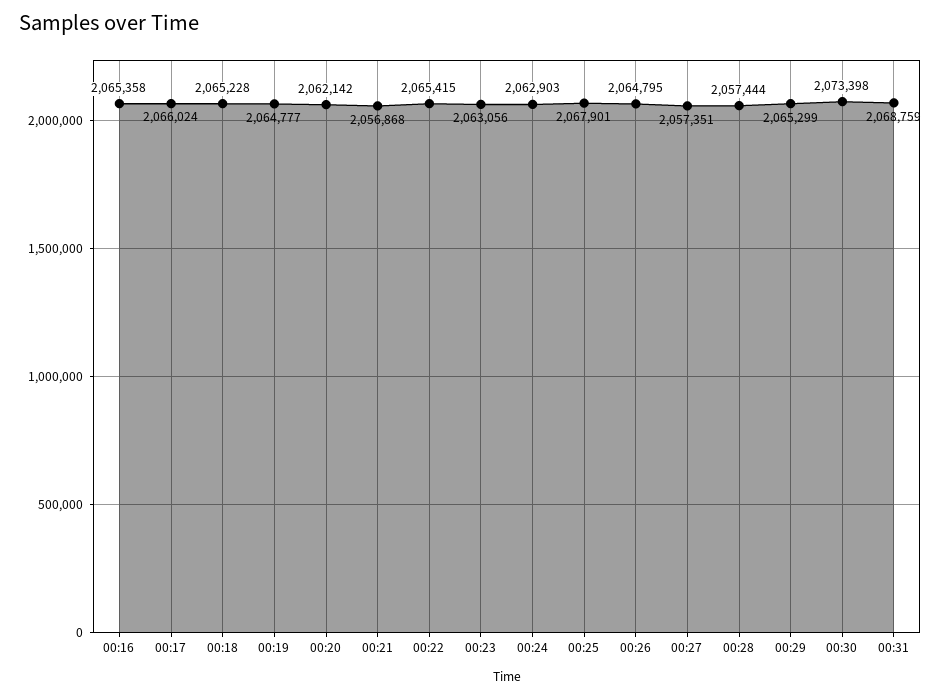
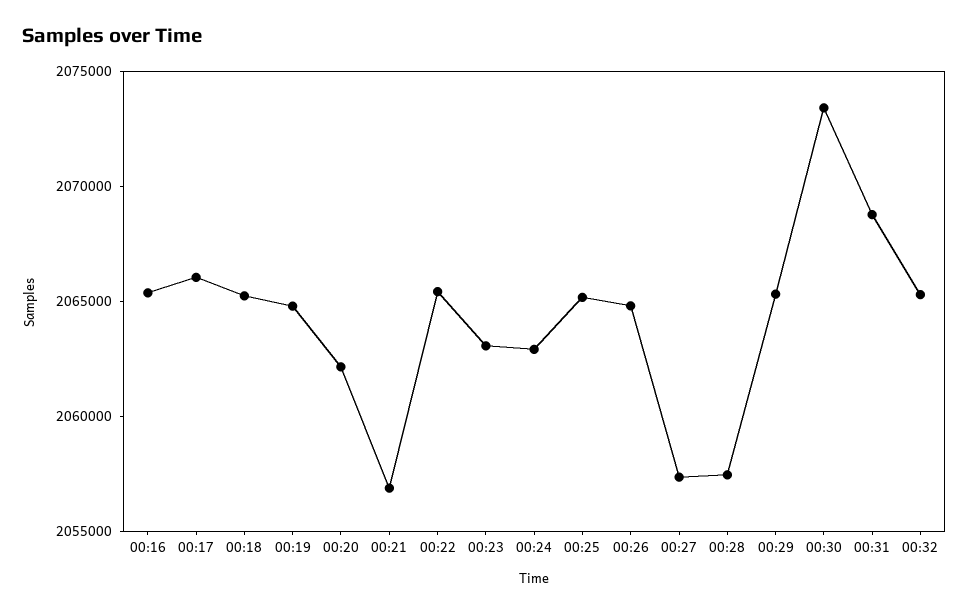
00:25: 2067901 -> 2065000
00:32: none -> 2065000

